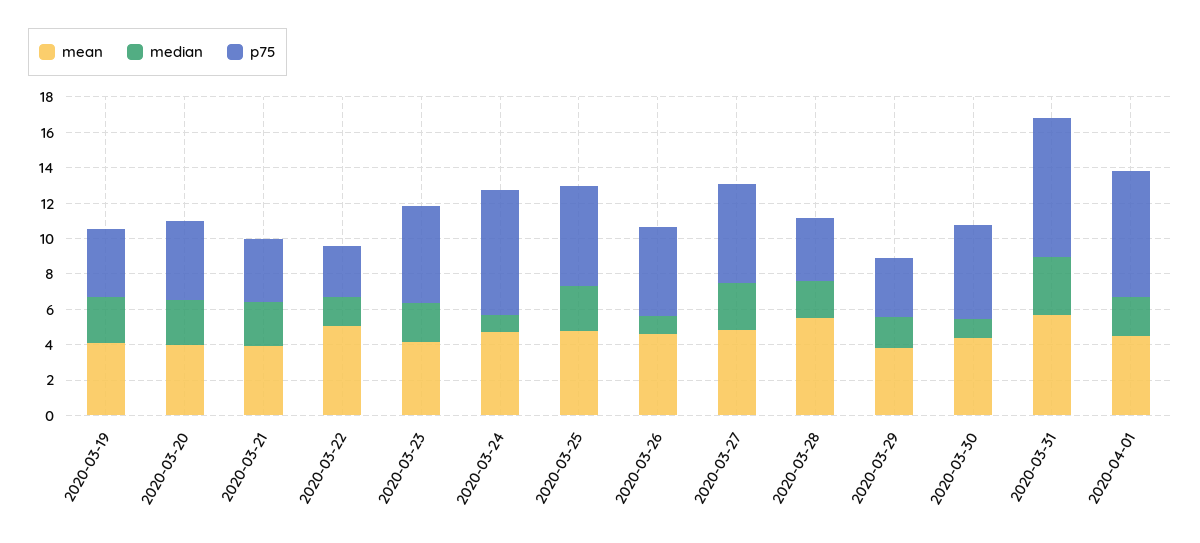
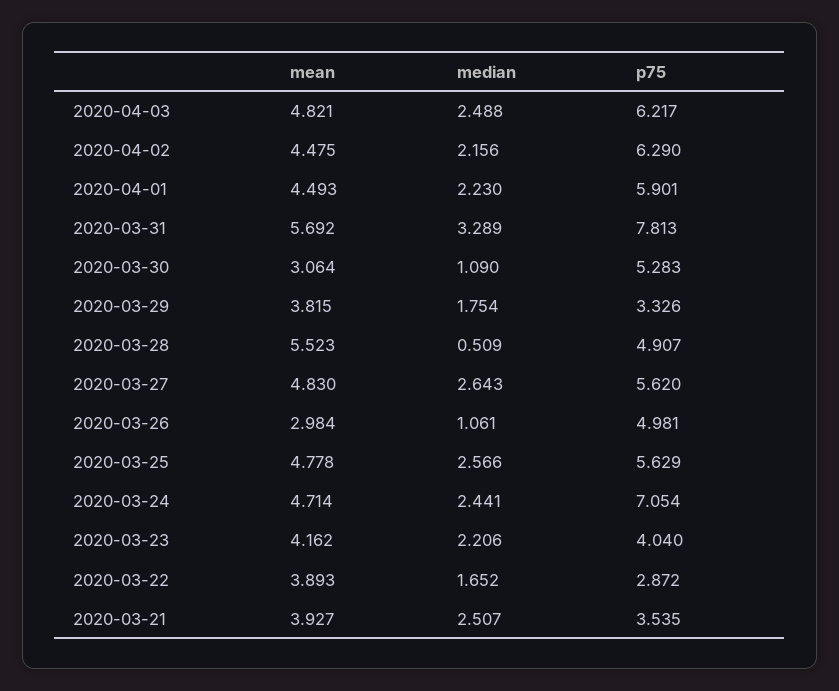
mean, 2020-03-19: 4 -> none
median, 2020-03-19: 2.5 -> none
p75, 2020-03-19: 4 -> none
mean, 2020-03-20: 4 -> none
median, 2020-03-20: 2.5 -> none
p75, 2020-03-20: 4.5 -> none
mean, 2020-03-22: 5 -> 3.893
p75, 2020-03-23: 5.5 -> 4.04
median, 2020-03-24: 1 -> 2.441
mean, 2020-03-26: 4.5 -> 2.984
median, 2020-03-28: 2 -> 0.509
p75, 2020-03-28: 3.5 -> 4.907
mean, 2020-03-30: 4.5 -> 3.064
p75, 2020-04-01: 7 -> 5.901
mean, 2020-04-03: none -> 4.821
median, 2020-04-03: none -> 2.488
p75, 2020-04-03: none -> 6.217
mean, 2020-04-02: none -> 4.475
median, 2020-04-02: none -> 2.156
p75, 2020-04-02: none -> 6.29

